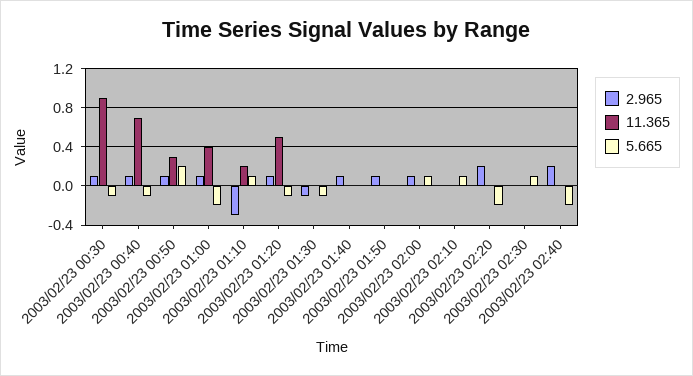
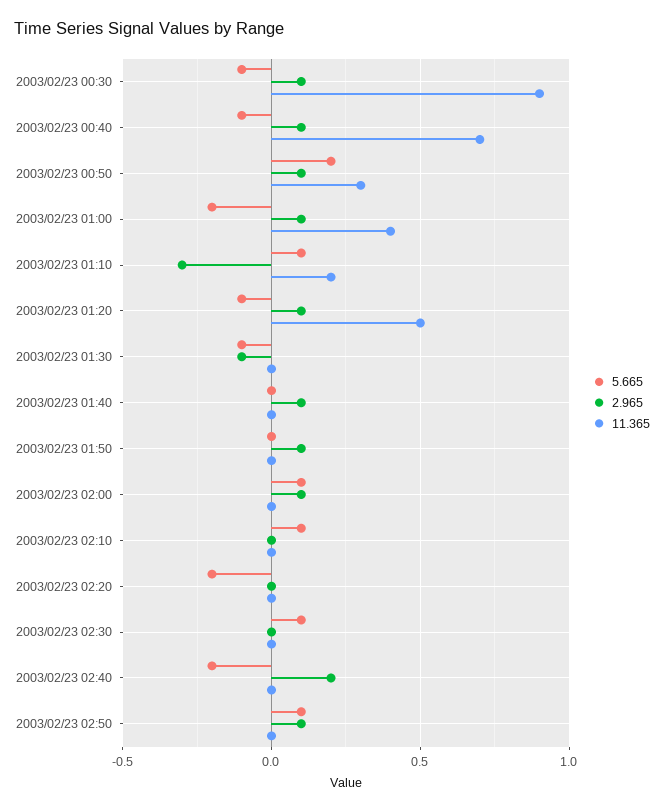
2.965, 2003/02/23 02:20: 0.2 -> 0
5.665, 2003/02/23 02:50: none -> 0.1
2.965, 2003/02/23 02:50: none -> 0.1
11.365, 2003/02/23 02:50: none -> 0

